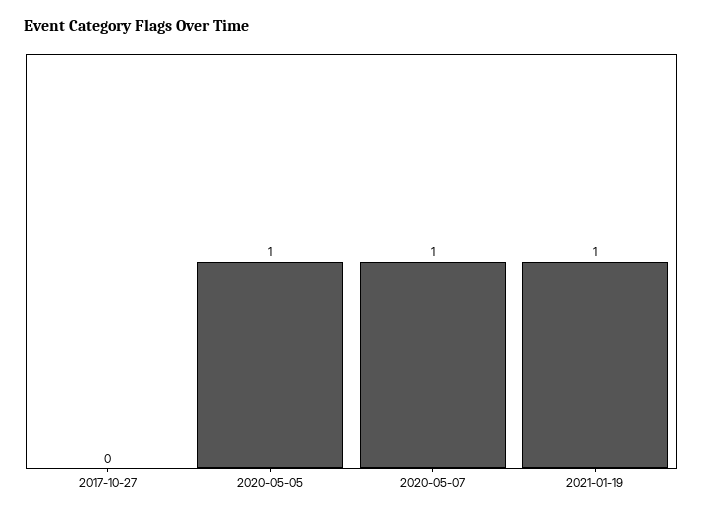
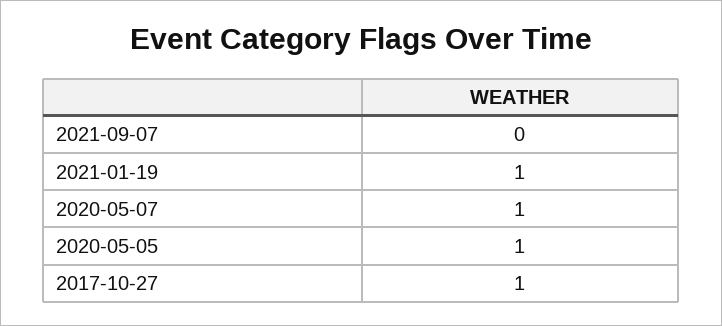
2017-10-27: 0 -> 1
2021-09-07: none -> 0

